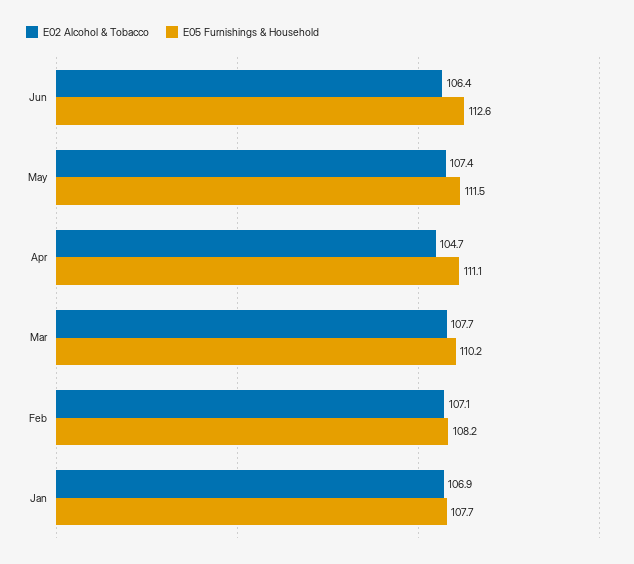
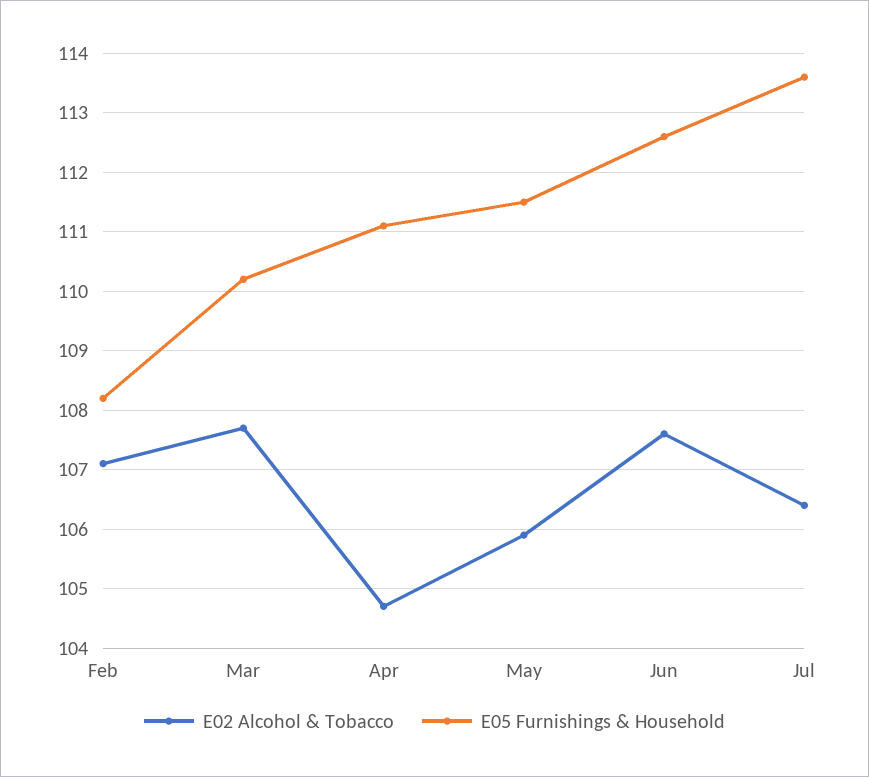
E02 Alcohol & Tobacco, Jun: 106.4 -> 107.5
E02 Alcohol & Tobacco, May: 107.4 -> 106
E02 Alcohol & Tobacco, Jan: 106.9 -> none
E05 Furnishings & Household, Jan: 107.7 -> none
E02 Alcohol & Tobacco, Jul: none -> 106.5
E05 Furnishings & Household, Jul: none -> 113.5

